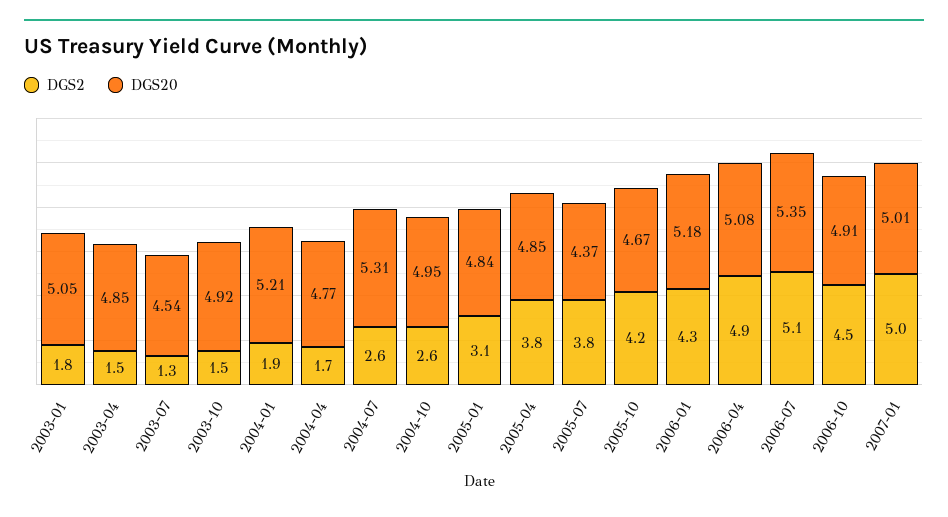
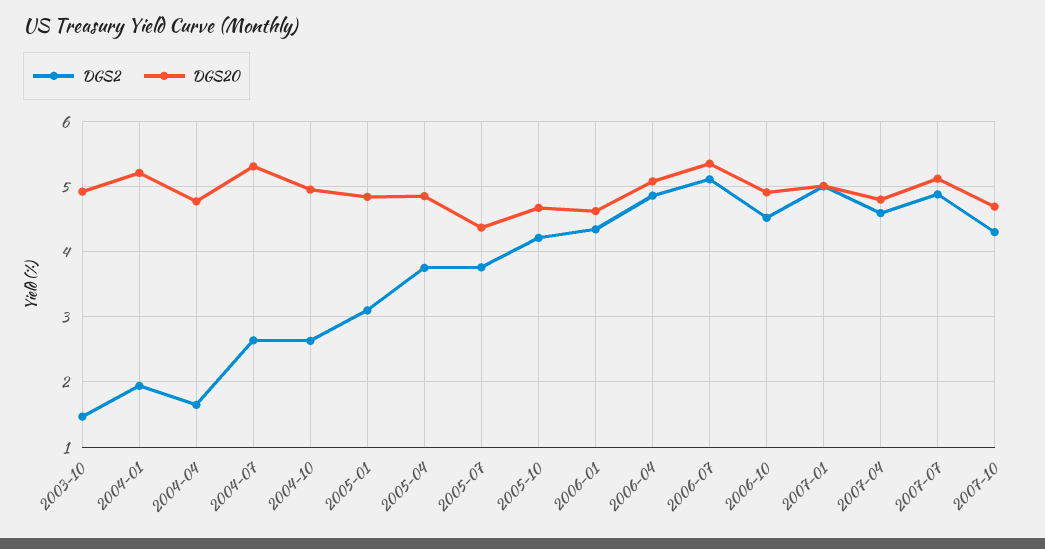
DGS2, 2003-01: 1.8 -> none
DGS20, 2003-01: 5.05 -> none
DGS2, 2003-04: 1.5 -> none
DGS20, 2003-04: 4.85 -> none
DGS2, 2003-07: 1.3 -> none
DGS20, 2003-07: 4.54 -> none
DGS20, 2006-01: 5.18 -> 4.6
DGS2, 2007-04: none -> 4.6
DGS20, 2007-04: none -> 4.8
DGS2, 2007-07: none -> 4.9
DGS20, 2007-07: none -> 5.1
DGS2, 2007-10: none -> 4.3
DGS20, 2007-10: none -> 4.7

